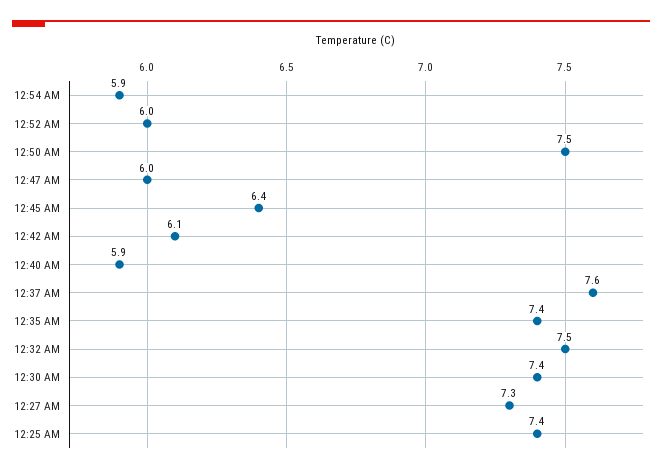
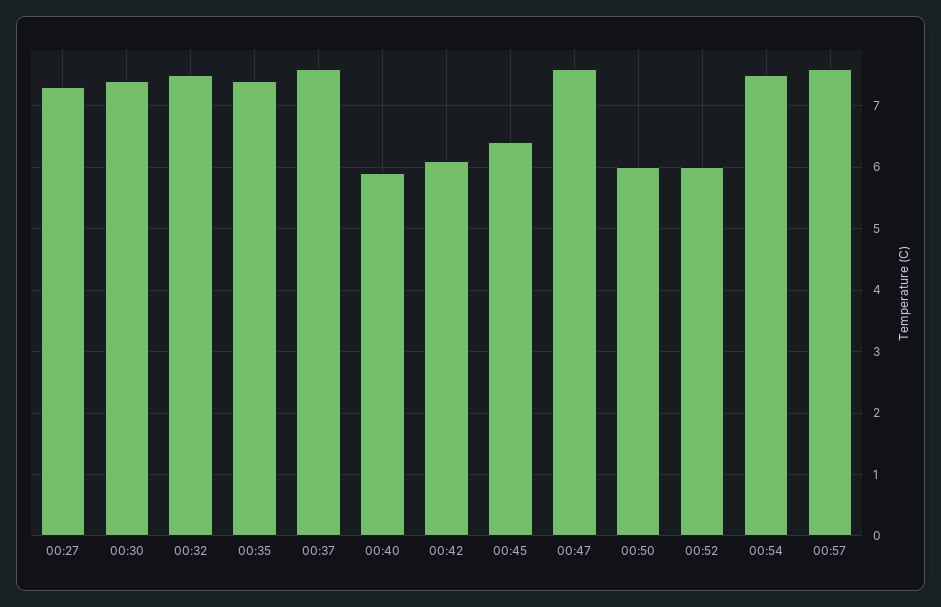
12:54 AM: 5.9 -> 7.5
12:50 AM: 7.5 -> 6
12:47 AM: 6 -> 7.6
12:25 AM: 7.4 -> none
00:57: none -> 7.6

